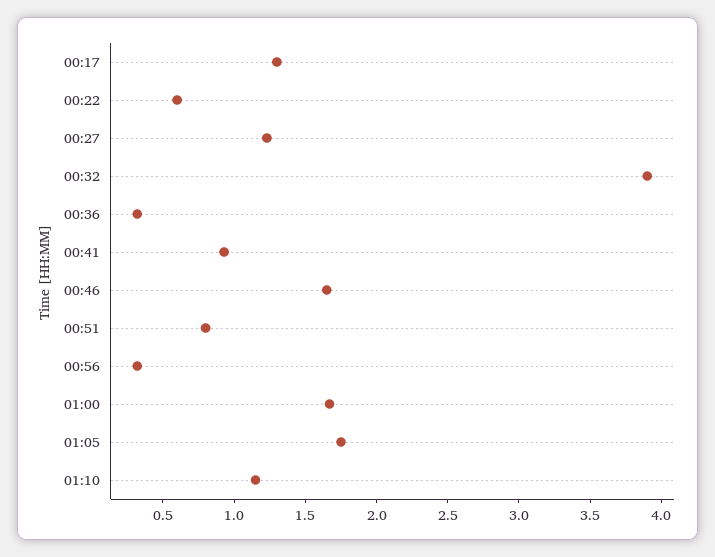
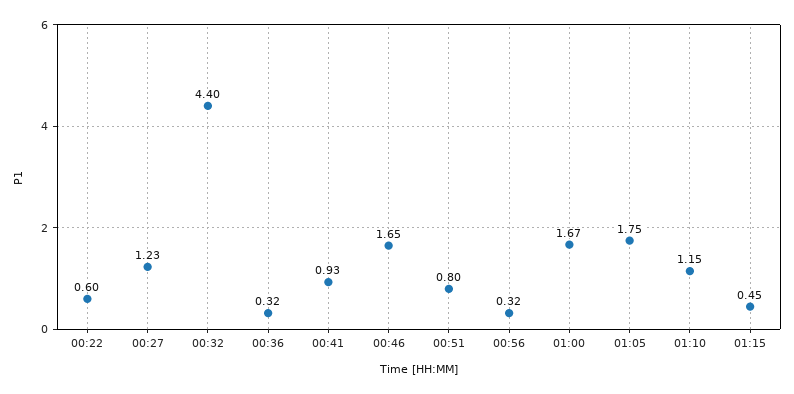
00:17: 1.3 -> none
00:32: 3.9 -> 4.4
01:15: none -> 0.45

